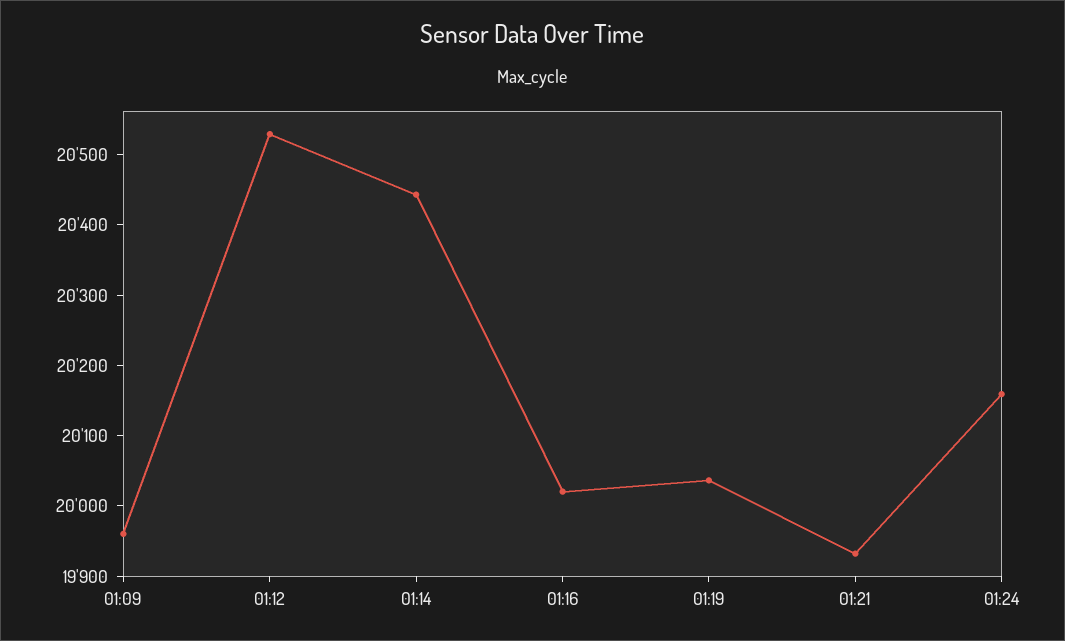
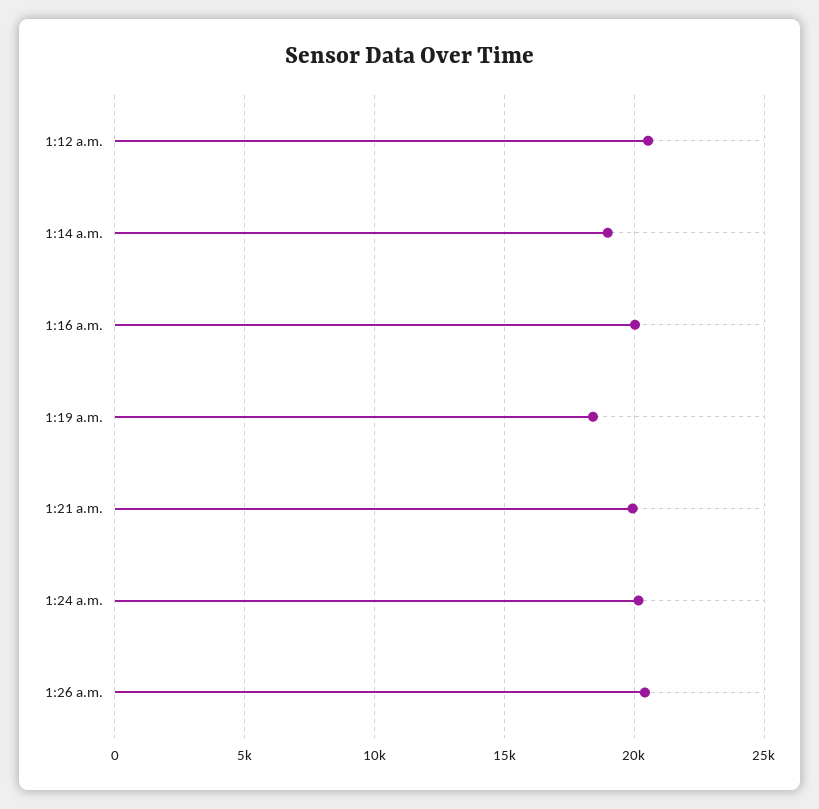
01:09: 19960 -> none
01:14: 20440 -> 19000
01:19: 20040 -> 18500
1:26 a.m.: none -> 20500

